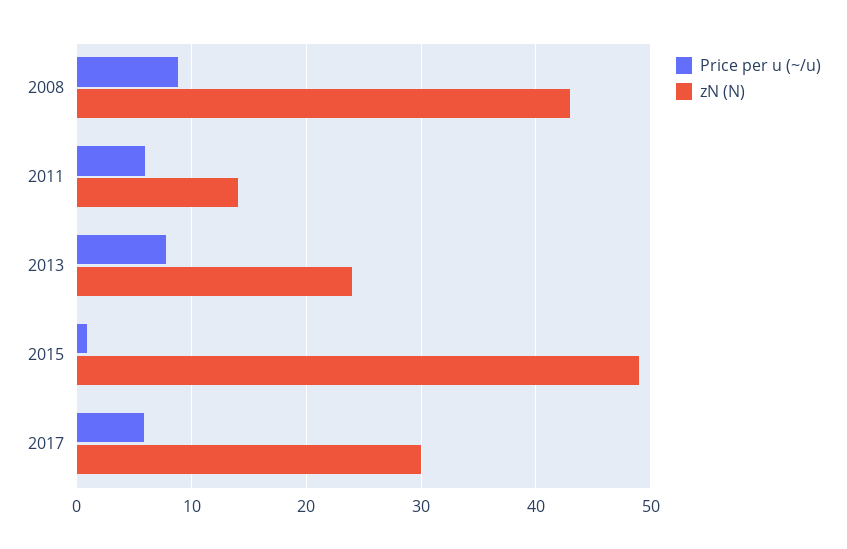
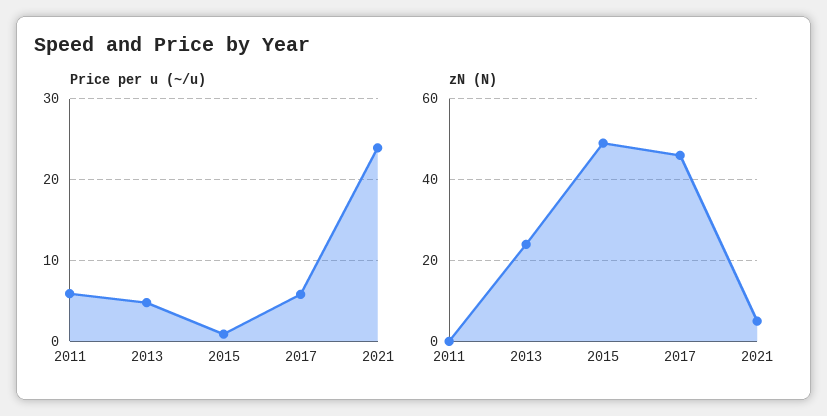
Price per u (~/u), 2008: 9 -> none
zN (N), 2008: 43 -> none
zN (N), 2011: 14 -> 0
Price per u (~/u), 2013: 8 -> 5
zN (N), 2017: 30 -> 45
Price per u (~/u), 2021: none -> 24
zN (N), 2021: none -> 5

